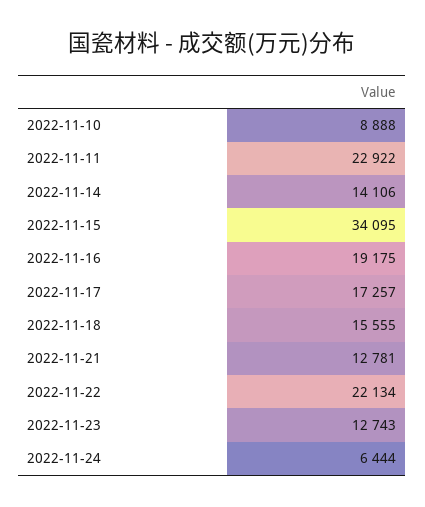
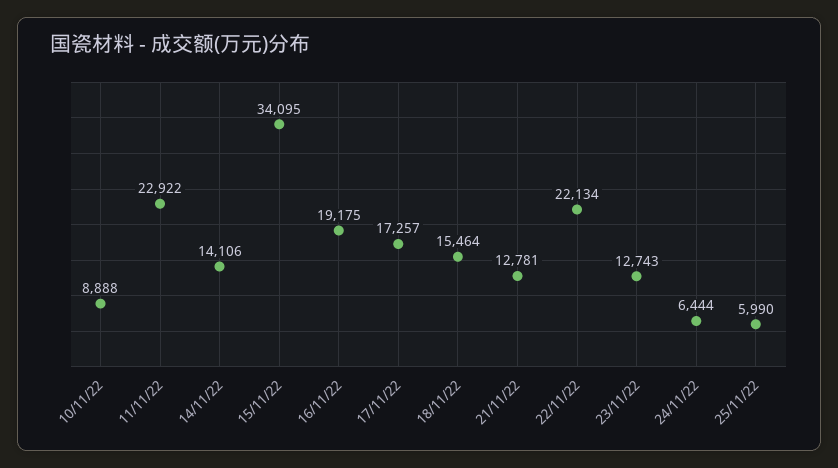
2022-11-18: 15555 -> 15464
25/11/22: none -> 5990

